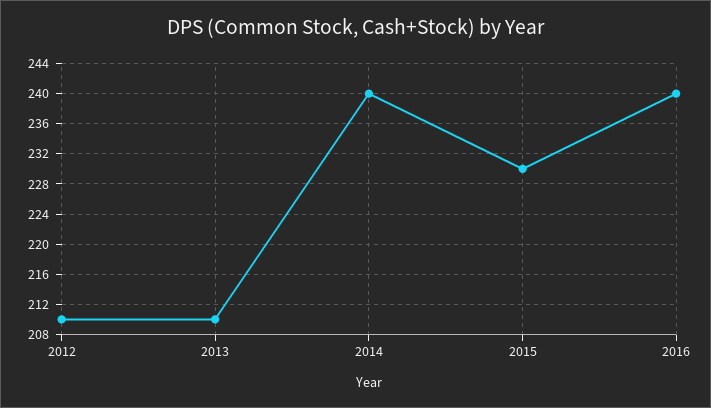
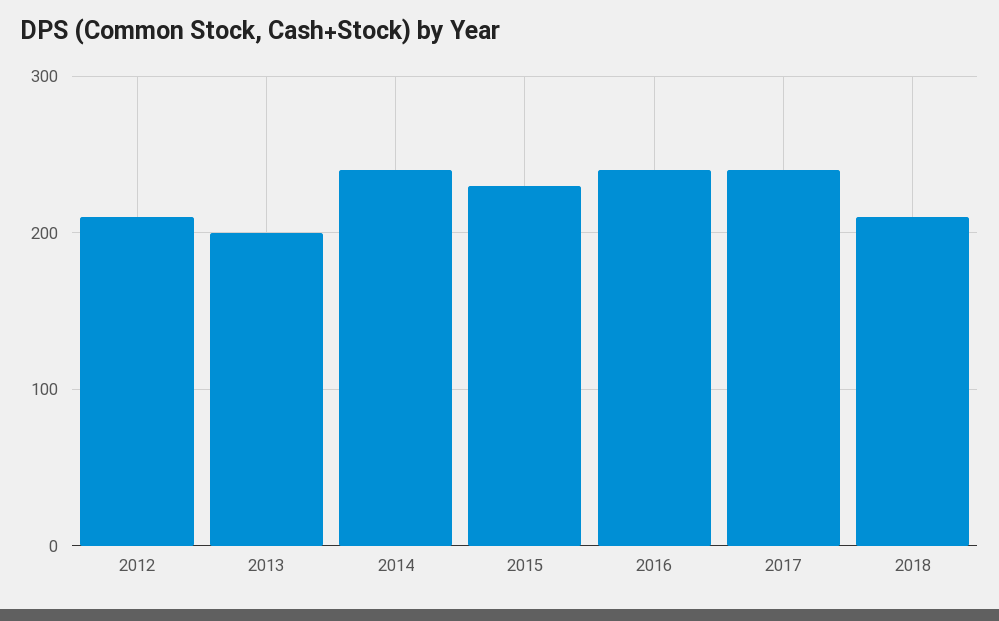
2013: 210 -> 200
2017: none -> 240
2018: none -> 210

